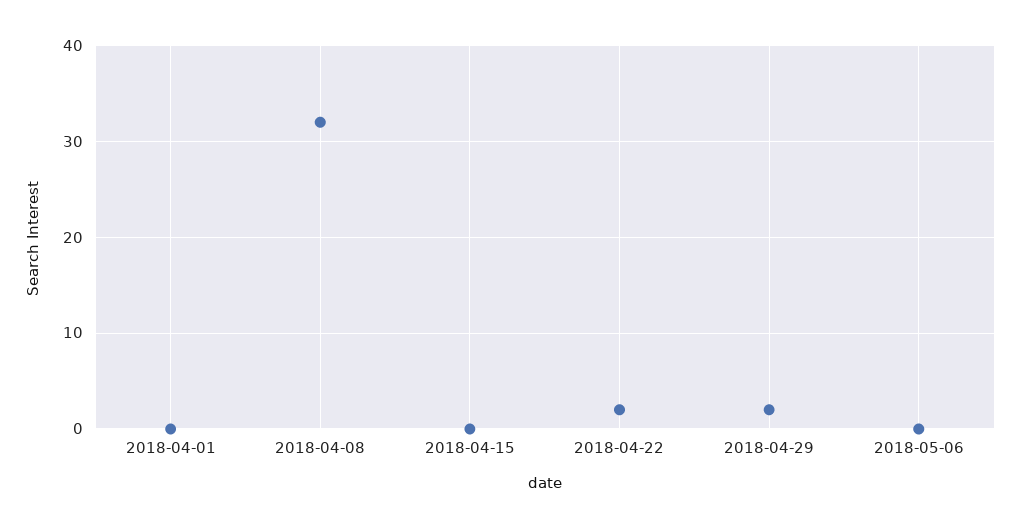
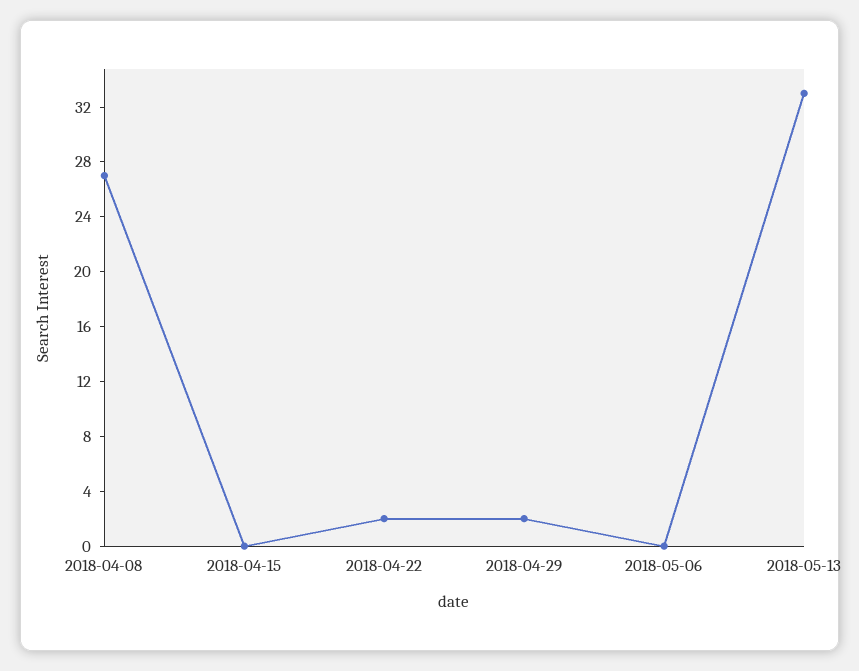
2018-04-01: 0 -> none
2018-04-08: 32 -> 27
2018-05-13: none -> 33

